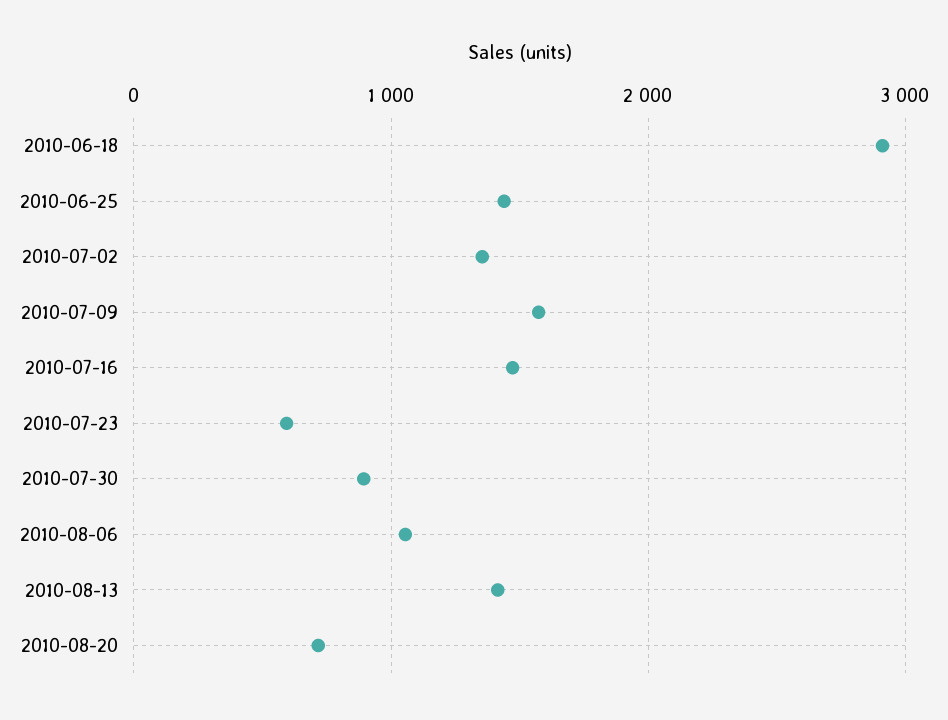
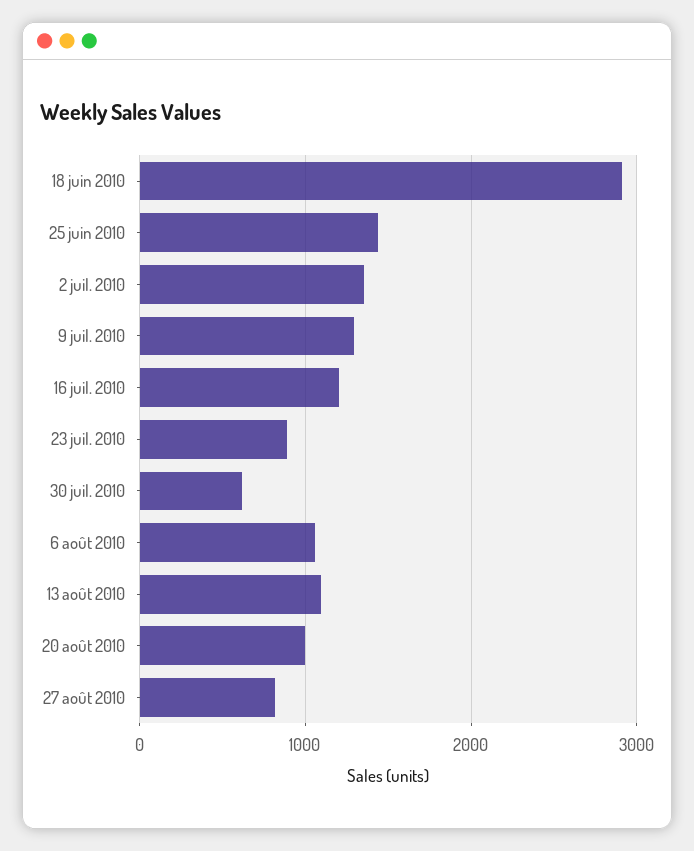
2010-07-09: 1600 -> 1300
2010-07-16: 1500 -> 1200
2010-07-23: 600 -> 900
2010-07-30: 900 -> 600
2010-08-13: 1400 -> 1100
2010-08-20: 700 -> 1000
27 août 2010: none -> 800

